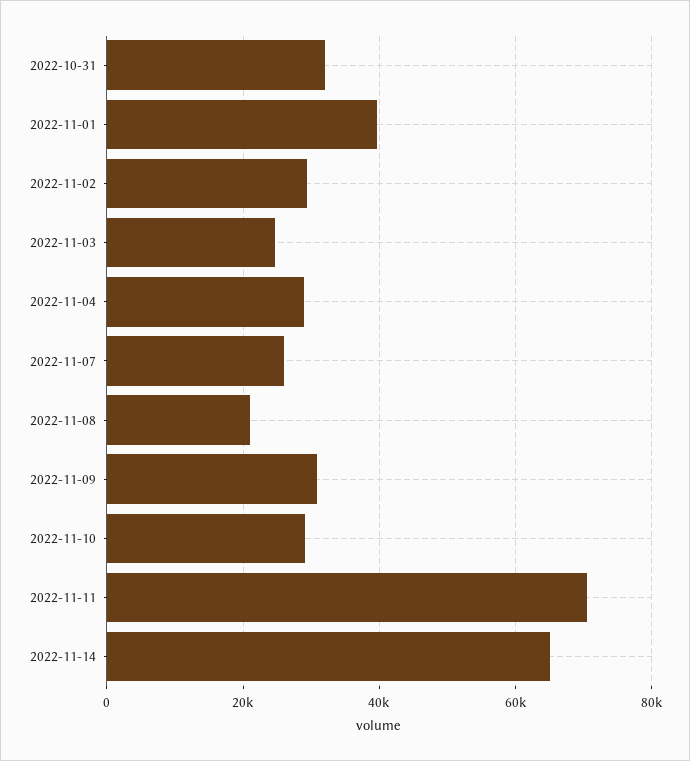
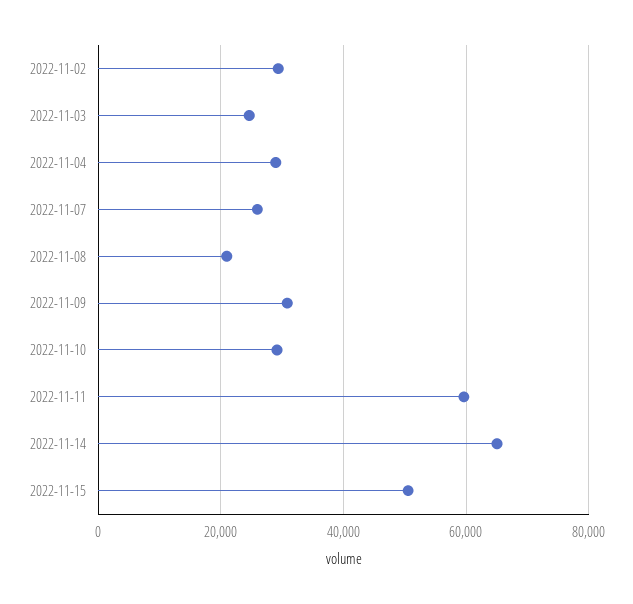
2022-10-31: 32000 -> none
2022-11-01: 40000 -> none
2022-11-11: 70000 -> 60000
2022-11-15: none -> 50000

